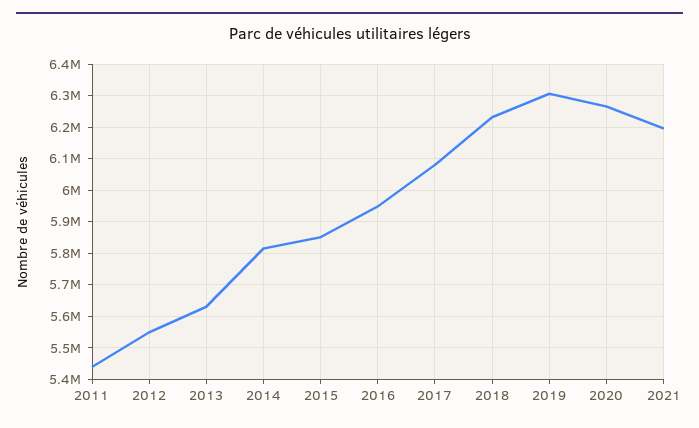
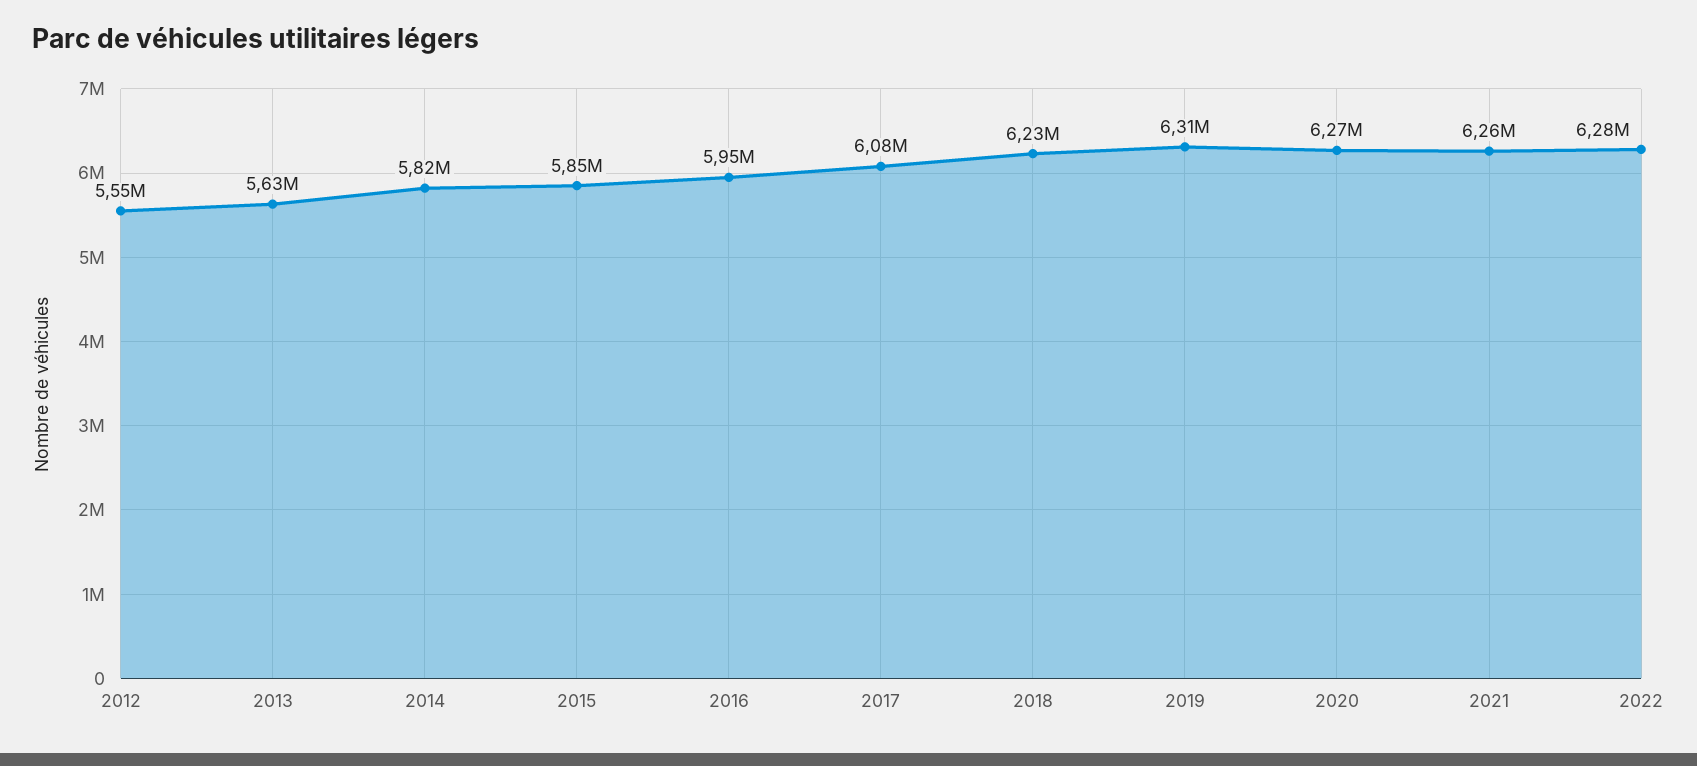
2011: 5440000 -> none
2021: 6200000 -> 6260000
2022: none -> 6280000

